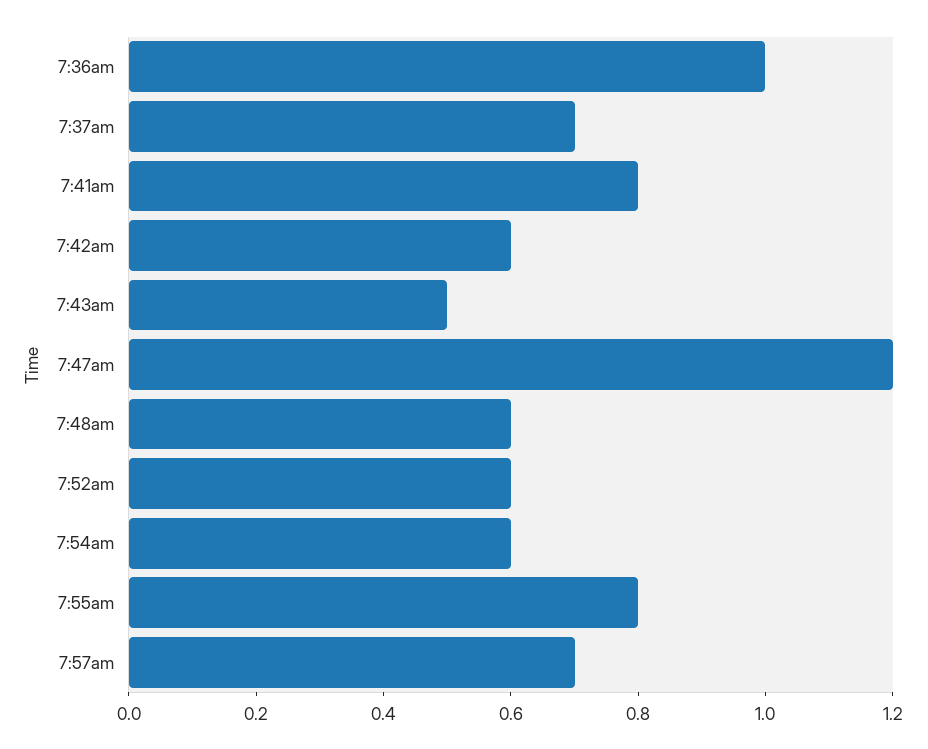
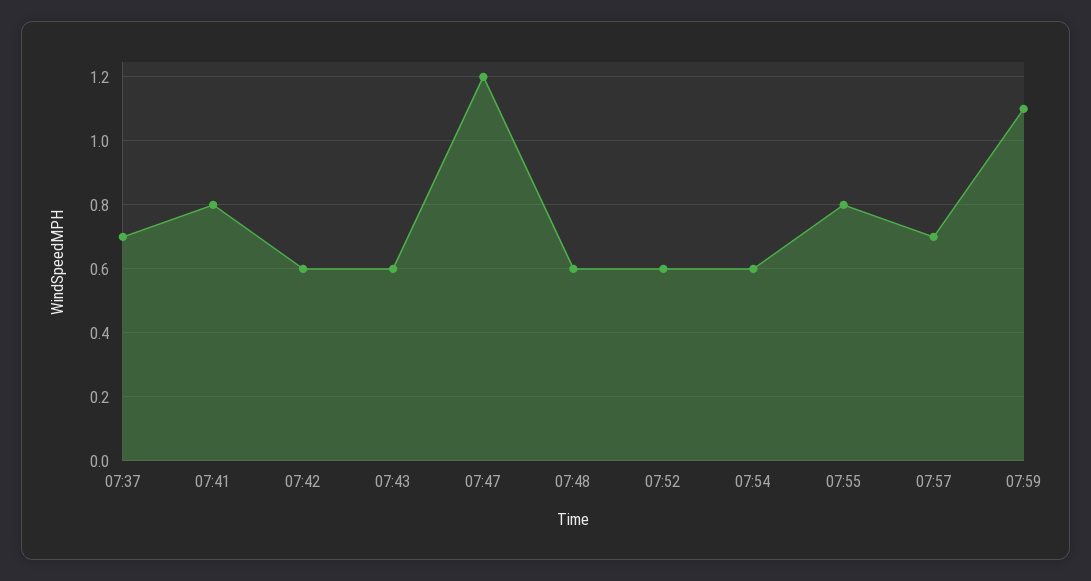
7:36am: 1 -> none
7:43am: 0.5 -> 0.6
07:59: none -> 1.1

